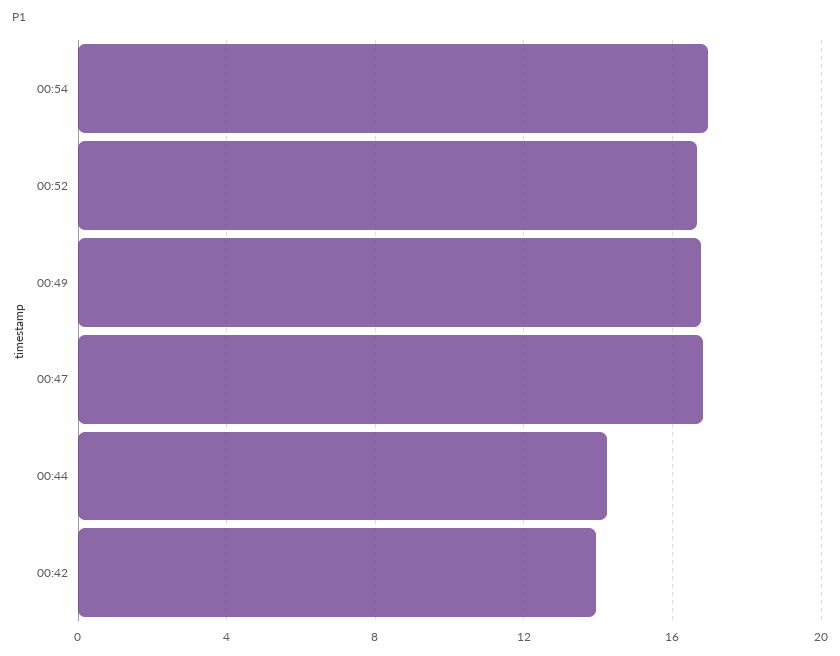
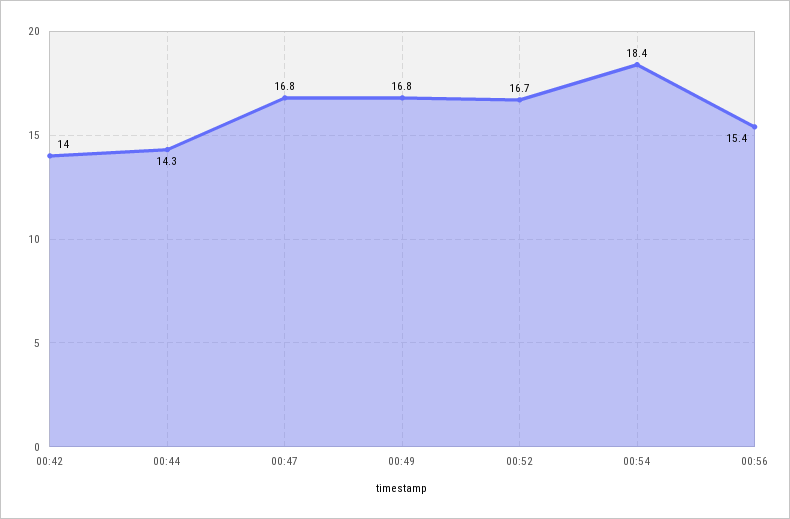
00:54: 17 -> 18.4
00:56: none -> 15.4

